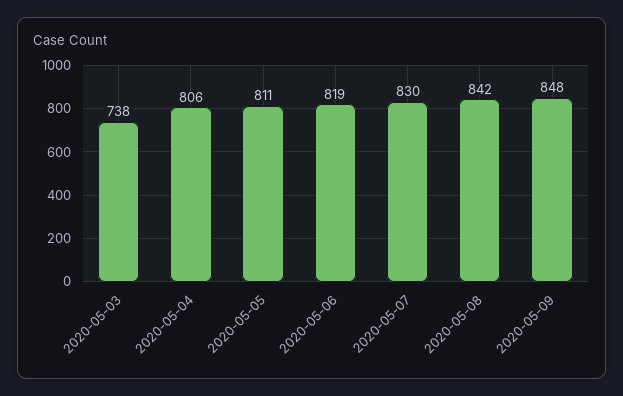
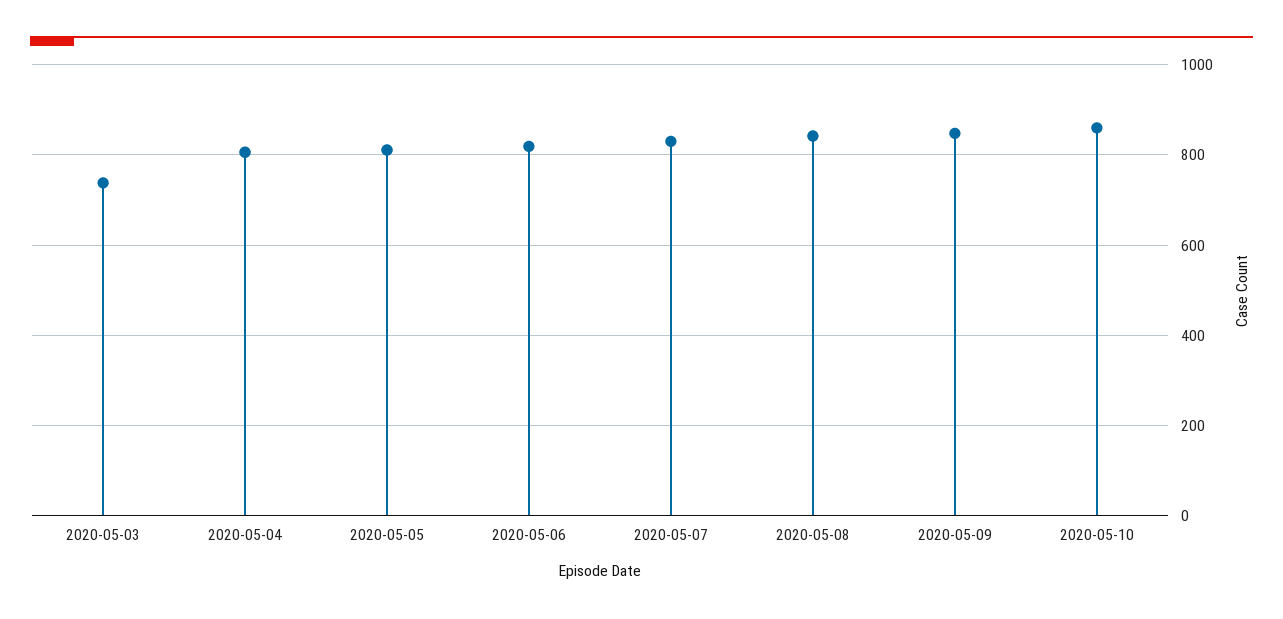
2020-05-10: none -> 860

